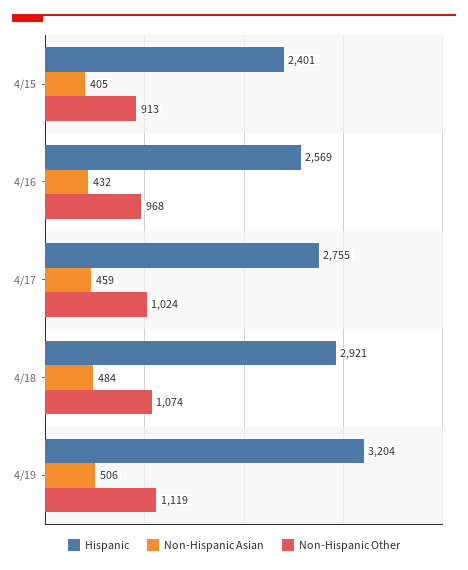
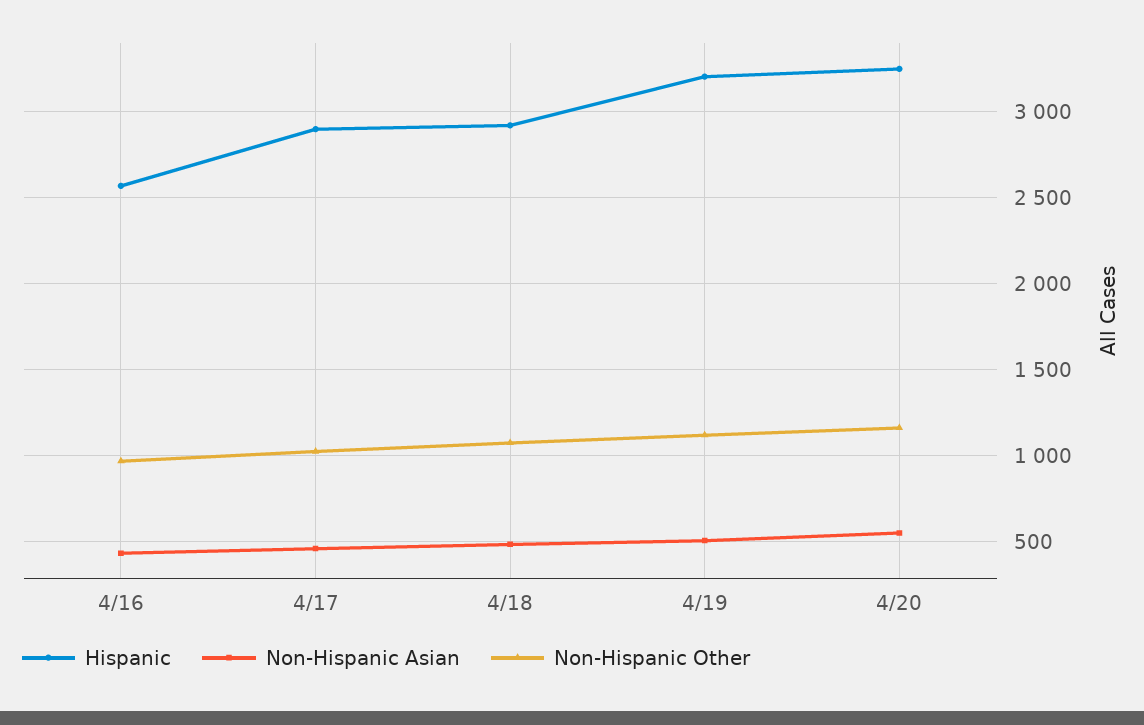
Hispanic, 4/15: 2401 -> none
Non-Hispanic Asian, 4/15: 405 -> none
Non-Hispanic Other, 4/15: 913 -> none
Hispanic, 4/17: 2755 -> 2900
Hispanic, 4/20: none -> 3250
Non-Hispanic Asian, 4/20: none -> 550
Non-Hispanic Other, 4/20: none -> 1150

